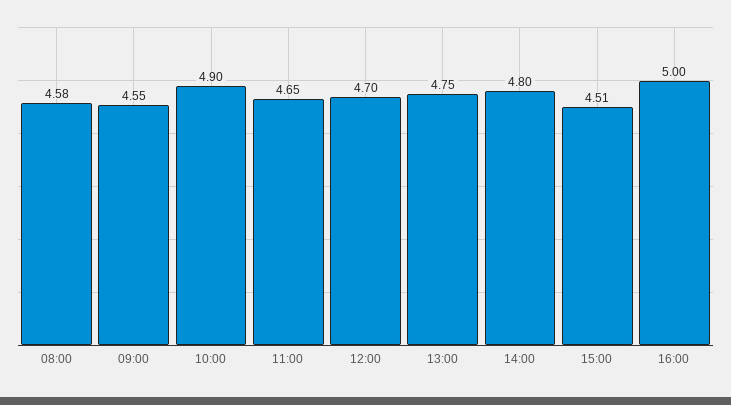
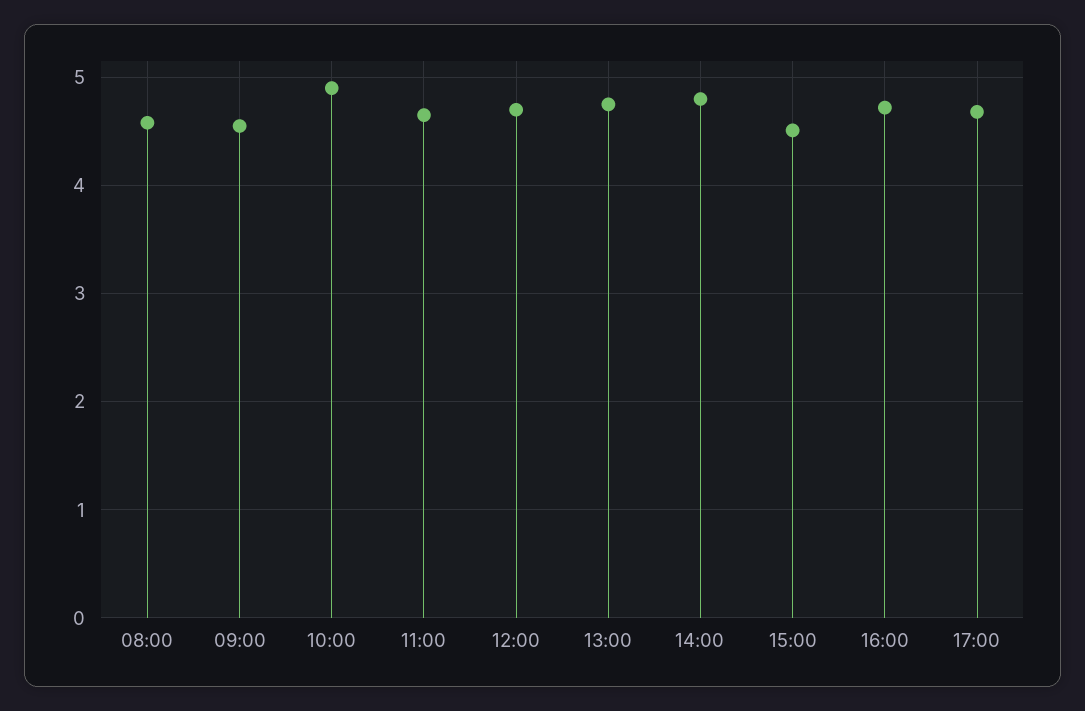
16:00: 5 -> 4.7
17:00: none -> 4.7

